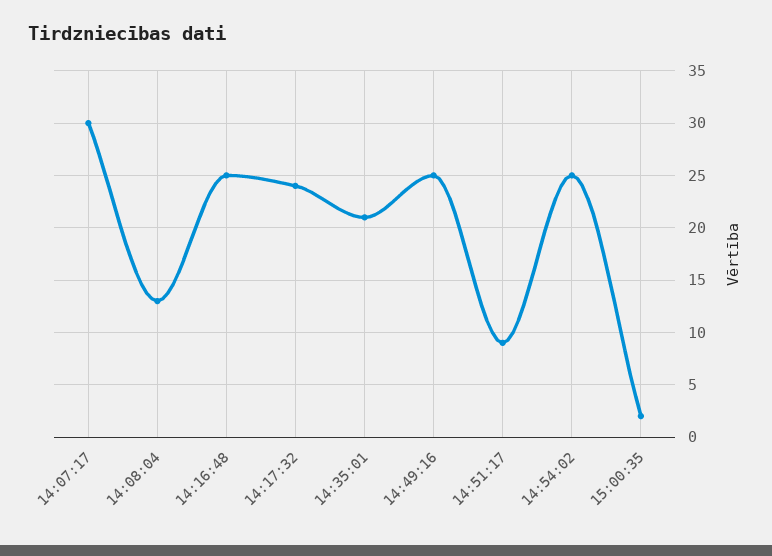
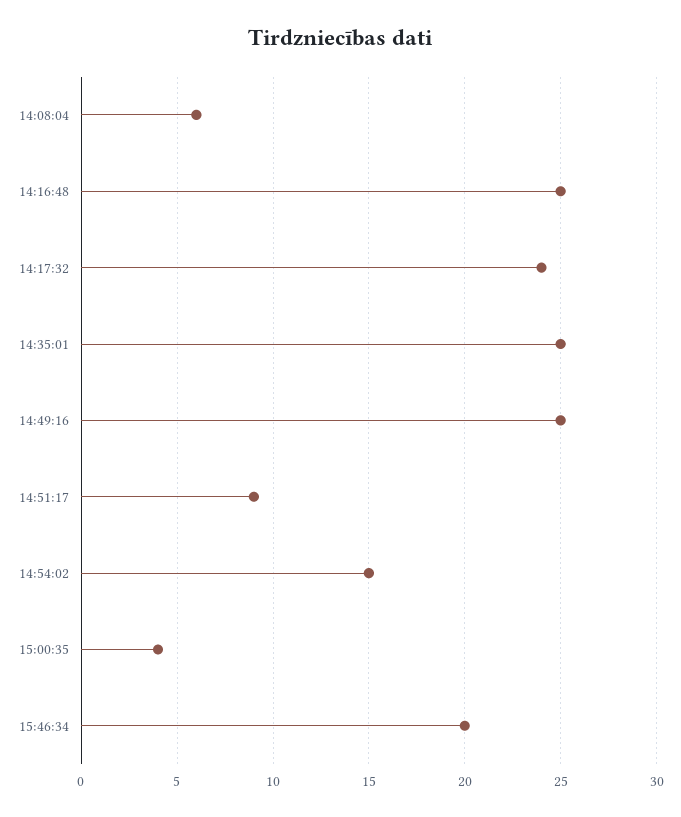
14:07:17: 30 -> none
14:08:04: 13 -> 6
14:35:01: 21 -> 25
14:54:02: 25 -> 15
15:00:35: 2 -> 4
15:46:34: none -> 20

